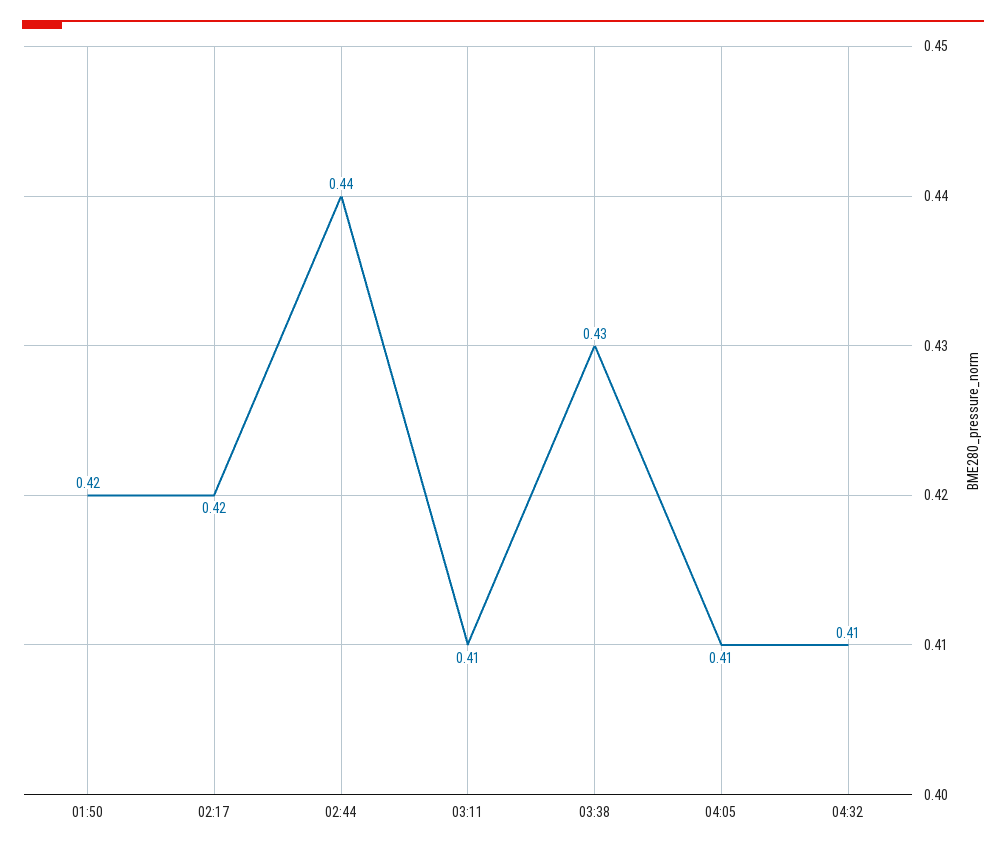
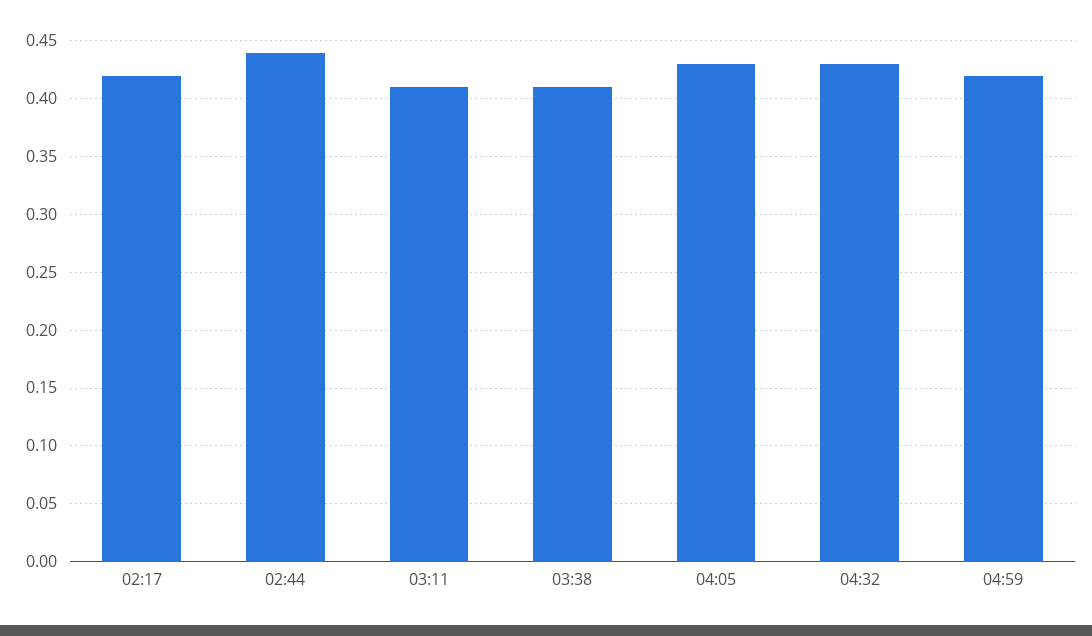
01:50: 0.42 -> none
03:38: 0.43 -> 0.41
04:05: 0.41 -> 0.43
04:32: 0.41 -> 0.43
04:59: none -> 0.42

